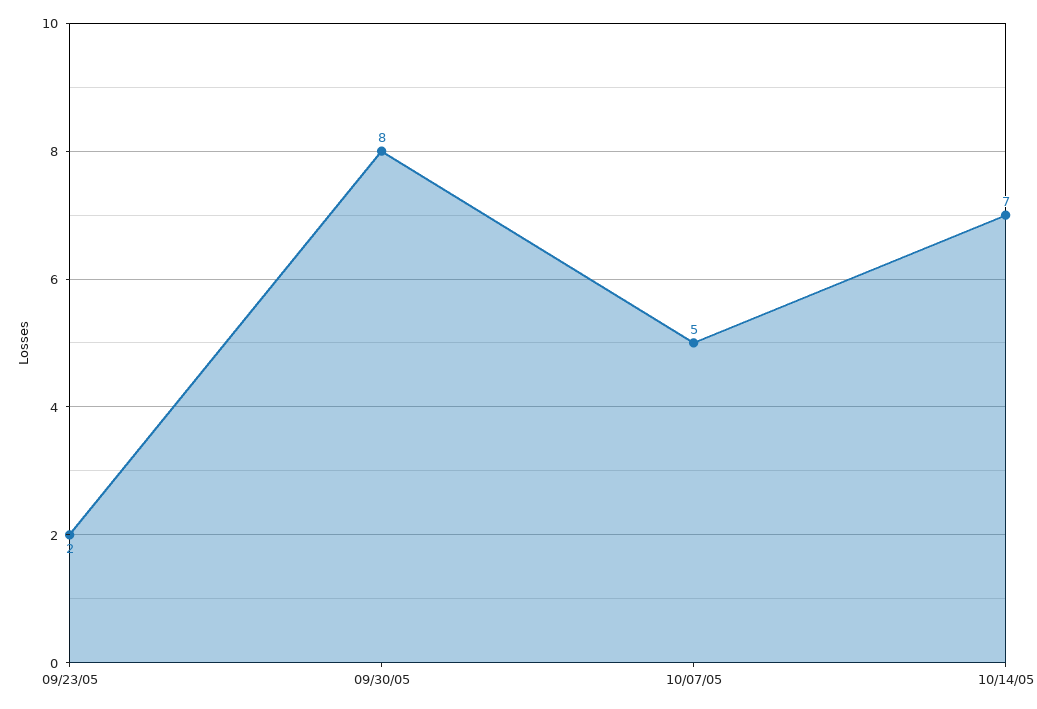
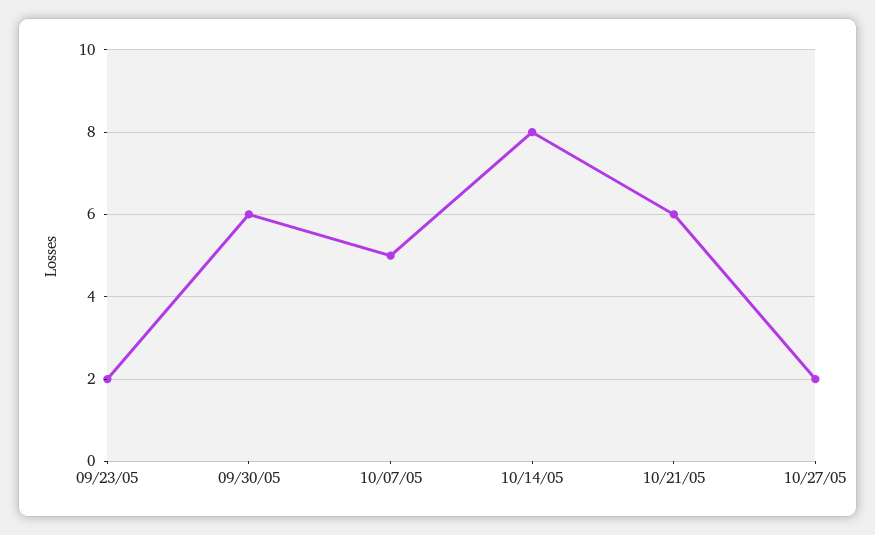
09/30/05: 8 -> 6
10/14/05: 7 -> 8
10/21/05: none -> 6
10/27/05: none -> 2

